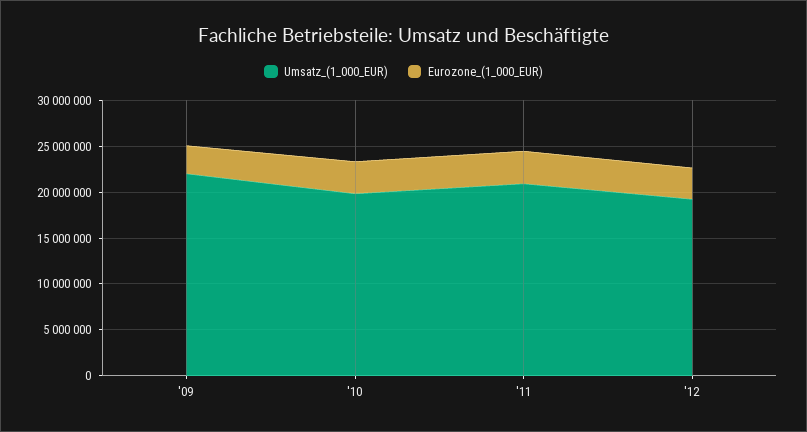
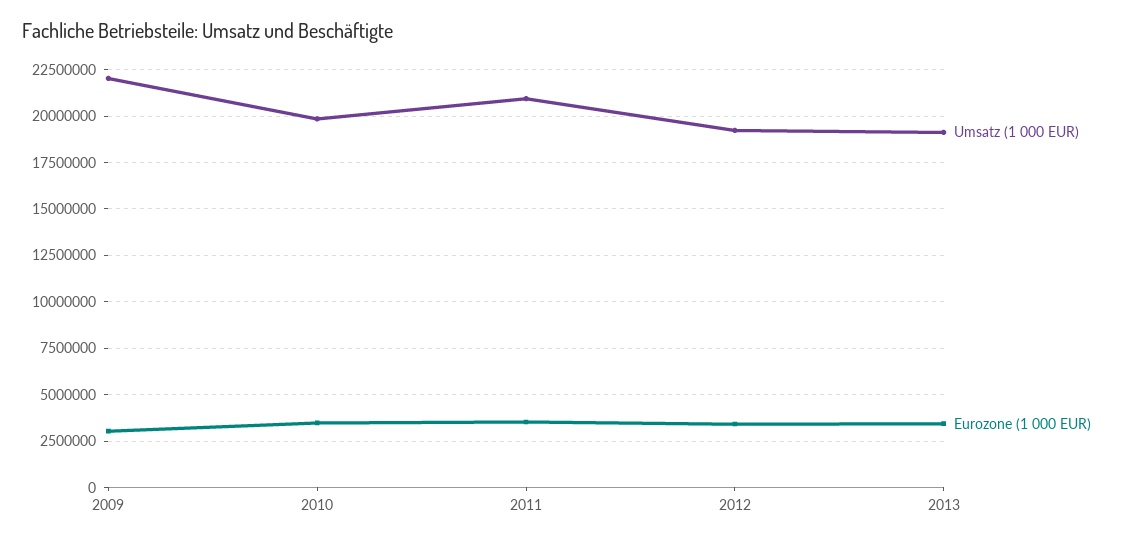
Umsatz_(1_000_EUR), 2013: none -> 19000000
Eurozone_(1_000_EUR), 2013: none -> 3500000

